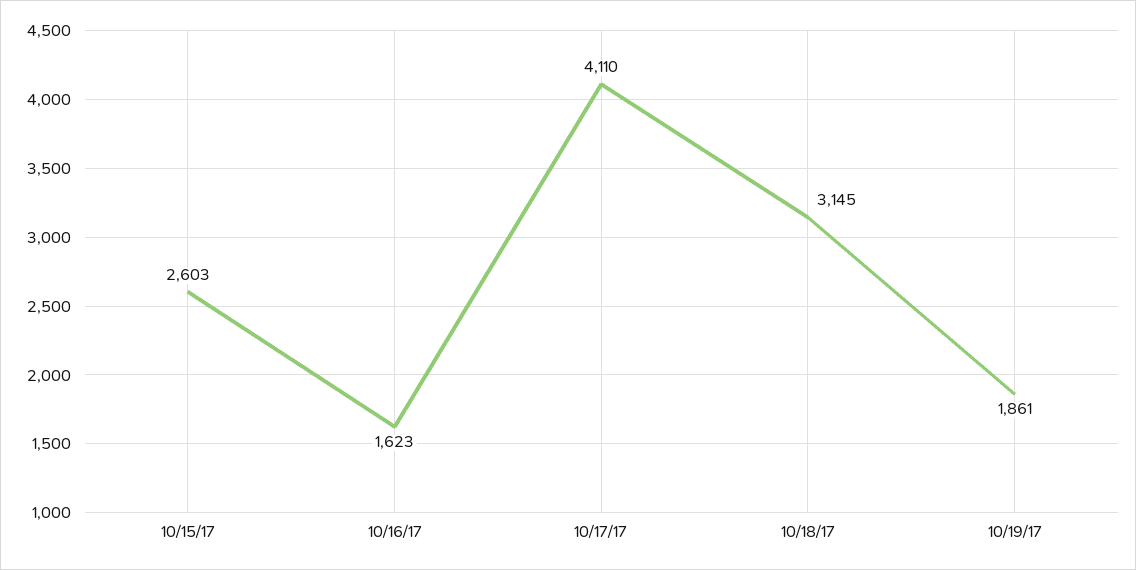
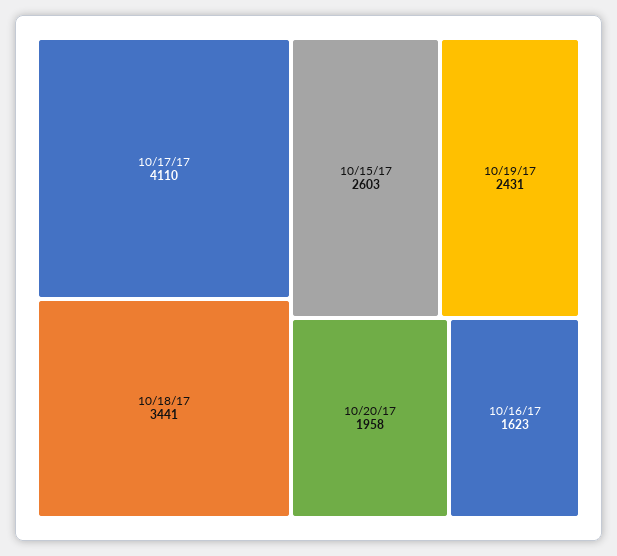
10/18/17: 3145 -> 3441
10/19/17: 1861 -> 2431
10/20/17: none -> 1958

